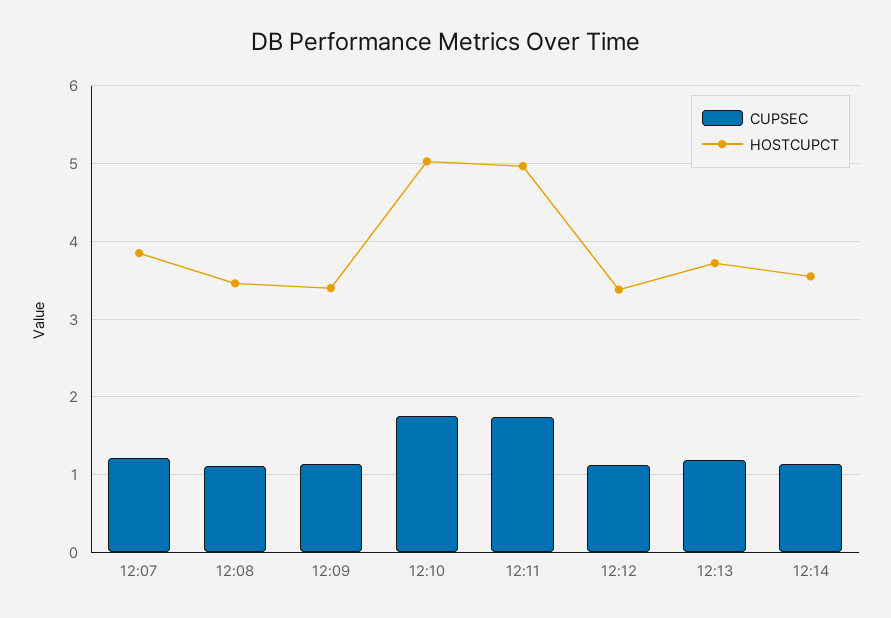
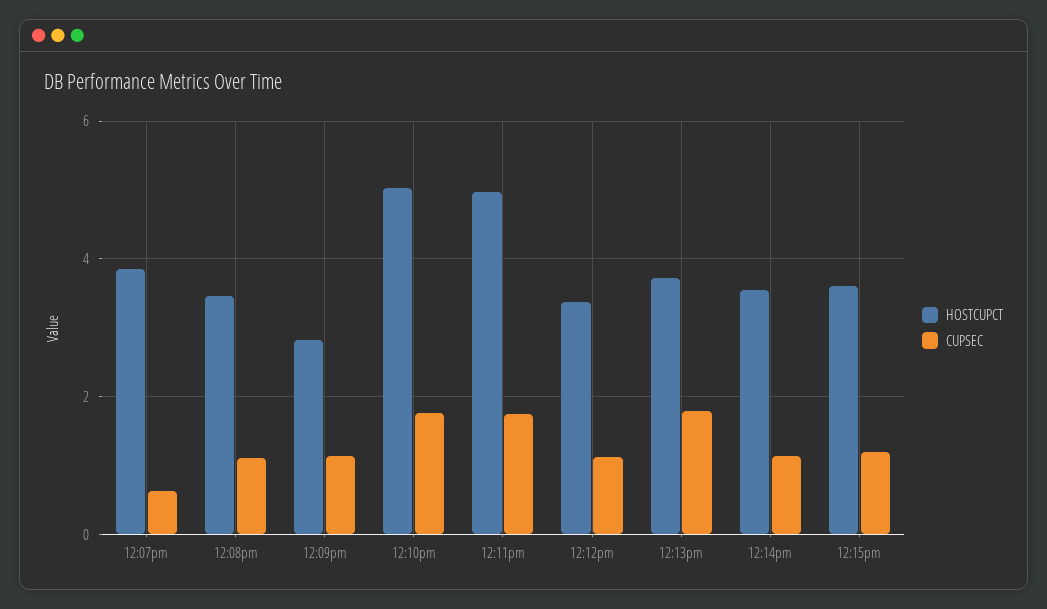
CUPSEC, 12:07: 1.2 -> 0.6
HOSTCUPCT, 12:09: 3.4 -> 2.8
CUPSEC, 12:13: 1.2 -> 1.8
HOSTCUPCT, 12:15pm: none -> 3.6
CUPSEC, 12:15pm: none -> 1.2

